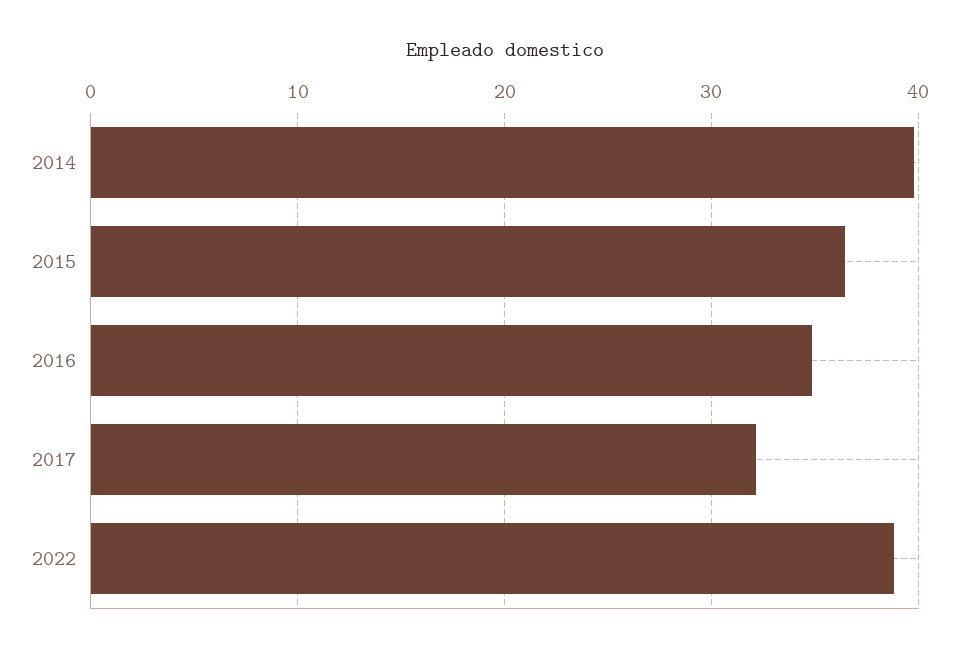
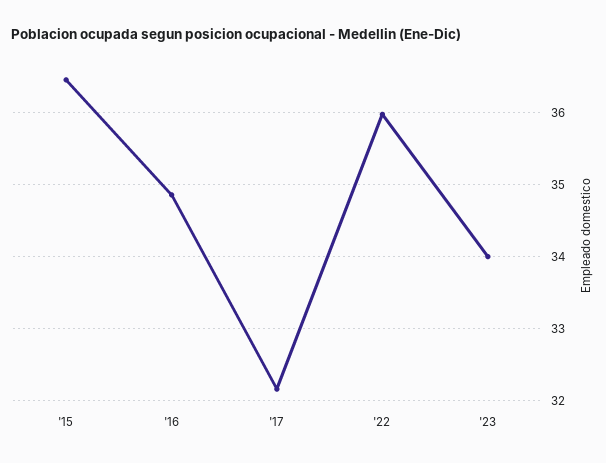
2014: 40 -> none
2022: 39 -> 36
'23: none -> 34

